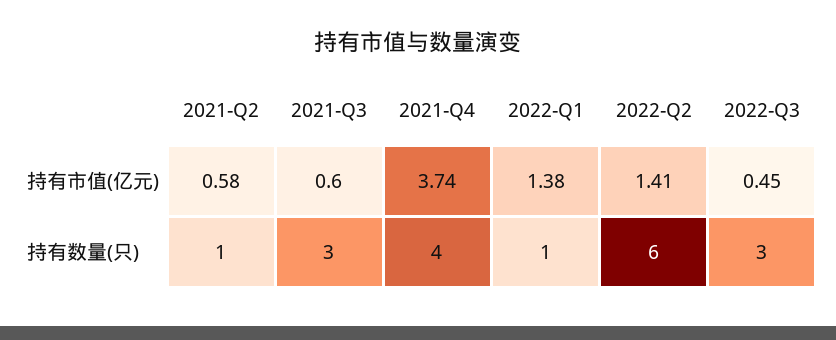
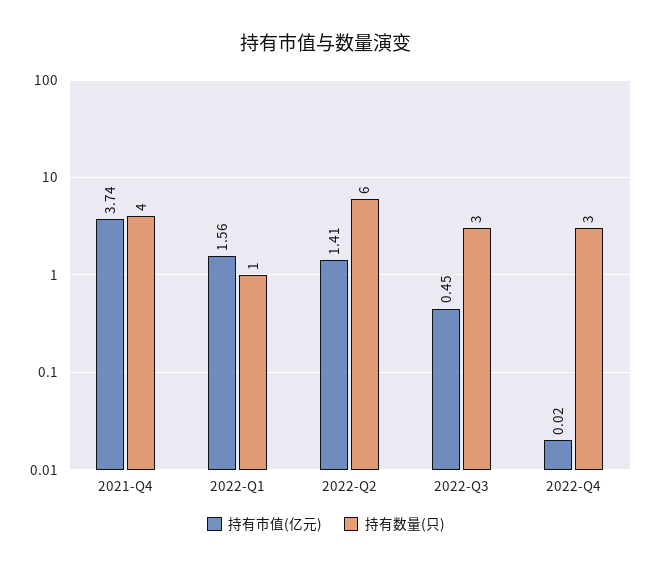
持有市值(亿元), 2021-Q2: 0.58 -> none
持有市值(亿元), 2021-Q3: 0.6 -> none
持有市值(亿元), 2022-Q1: 1.38 -> 1.56
持有数量(只), 2021-Q2: 1 -> none
持有数量(只), 2021-Q3: 3 -> none
持有市值(亿元), 2022-Q4: none -> 0.02
持有数量(只), 2022-Q4: none -> 3

